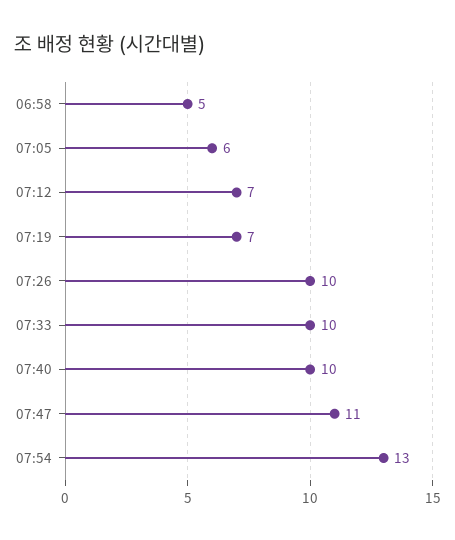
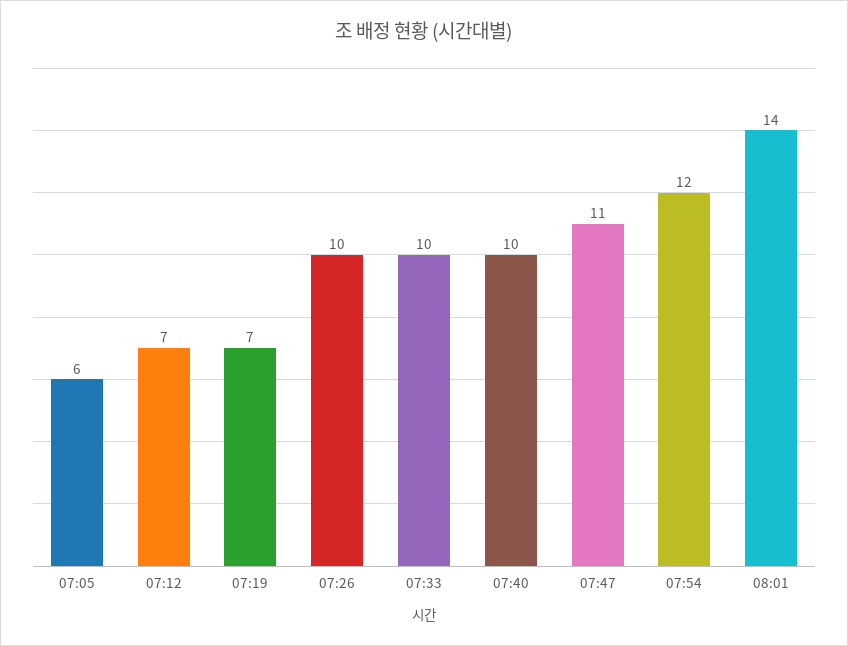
06:58: 5 -> none
07:54: 13 -> 12
08:01: none -> 14

